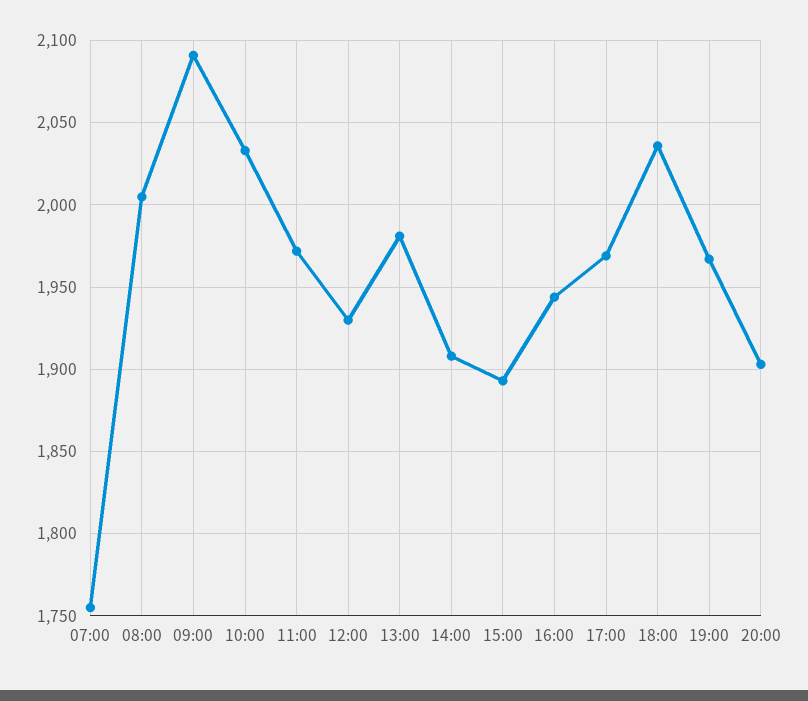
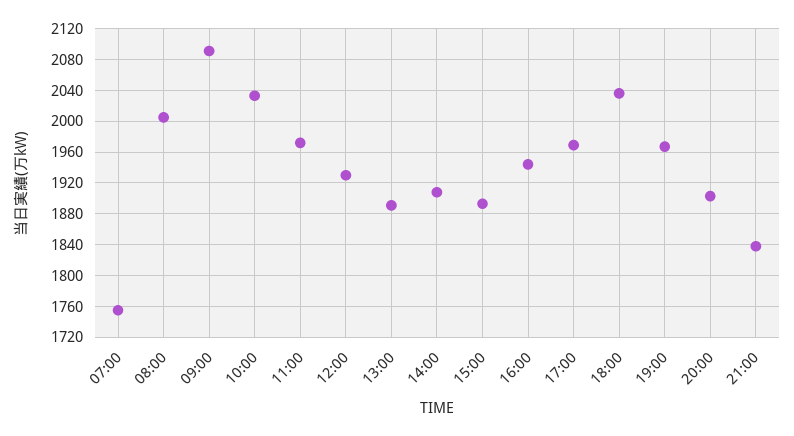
13:00: 1980 -> 1890
21:00: none -> 1840

